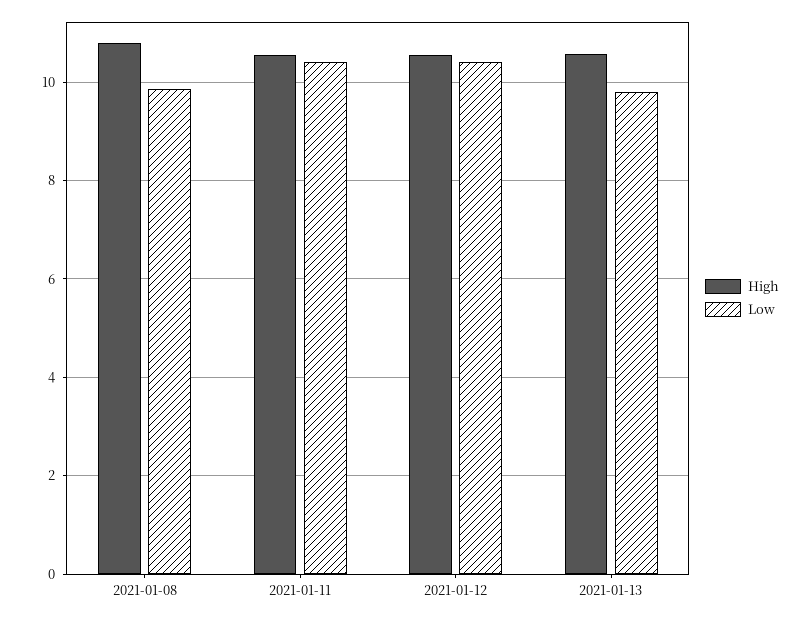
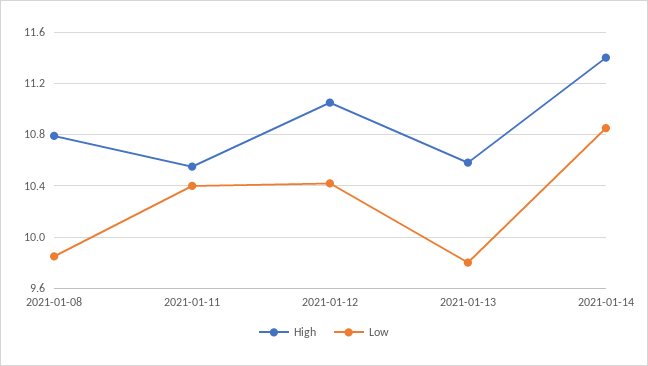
High, 2021-01-12: 10.6 -> 11.05
High, 2021-01-14: none -> 11.4
Low, 2021-01-14: none -> 10.85

